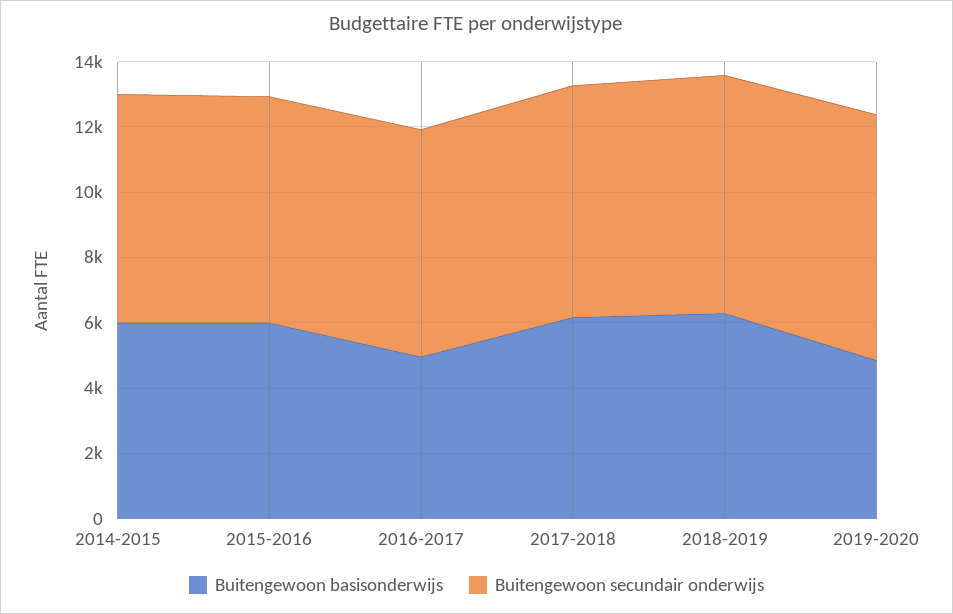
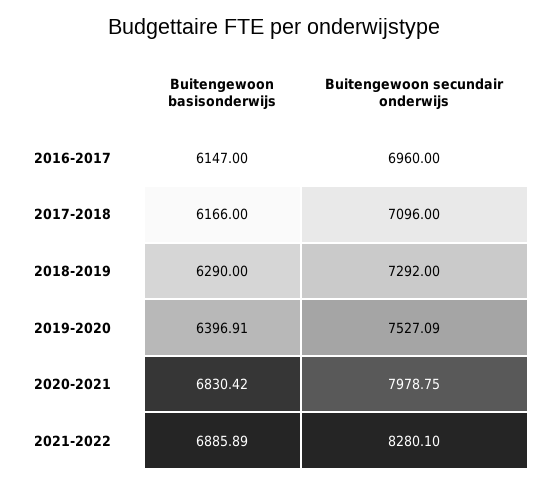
Buitengewoon basisonderwijs, 2014-2015: 6000 -> none
Buitengewoon secundair onderwijs, 2014-2015: 7000 -> none
Buitengewoon basisonderwijs, 2015-2016: 6000 -> none
Buitengewoon secundair onderwijs, 2015-2016: 7000 -> none
Buitengewoon basisonderwijs, 2016-2017: 5000 -> 6147
Buitengewoon basisonderwijs, 2019-2020: 5000 -> 6396.91
Buitengewoon basisonderwijs, 2020-2021: none -> 6830.42
Buitengewoon secundair onderwijs, 2020-2021: none -> 7978.75
Buitengewoon basisonderwijs, 2021-2022: none -> 6885.89
Buitengewoon secundair onderwijs, 2021-2022: none -> 8280.1

